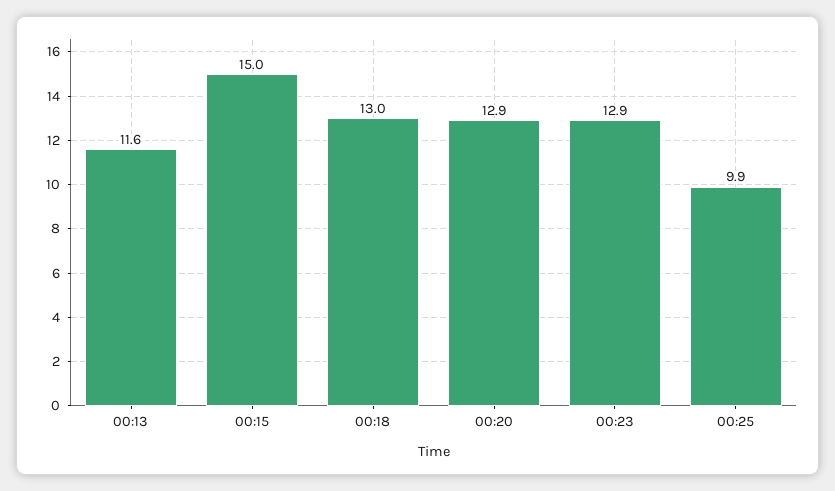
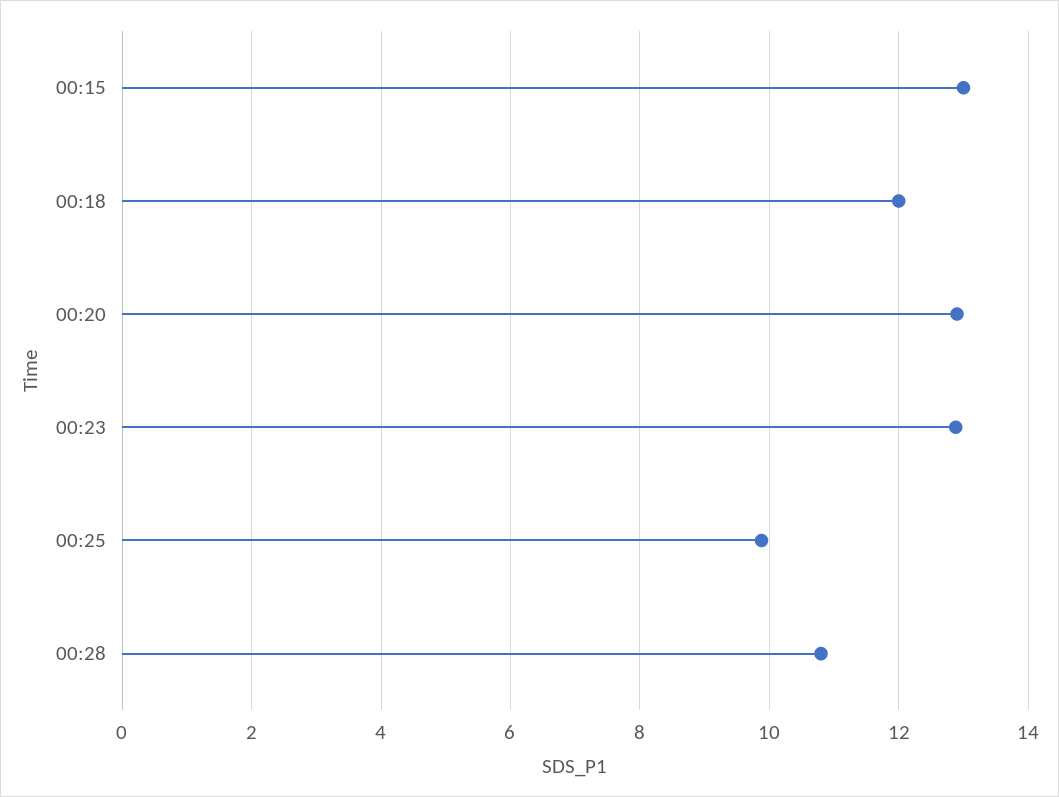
00:13: 11.6 -> none
00:15: 15 -> 13
00:18: 13 -> 12
00:28: none -> 10.8

